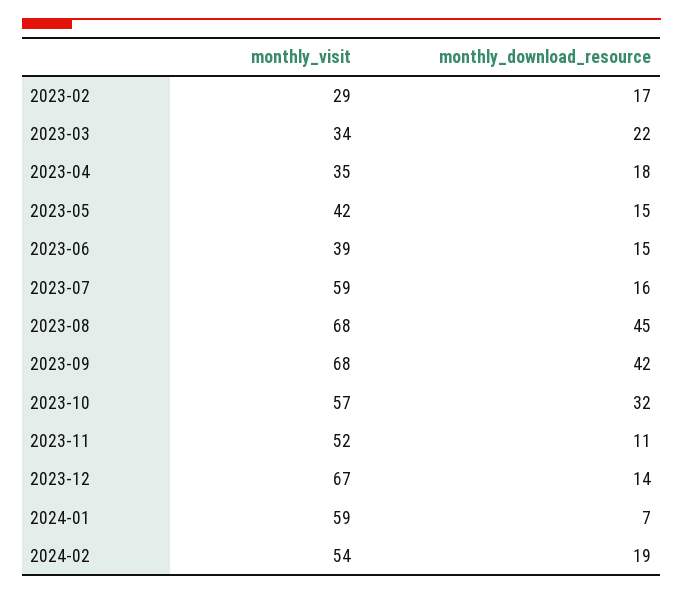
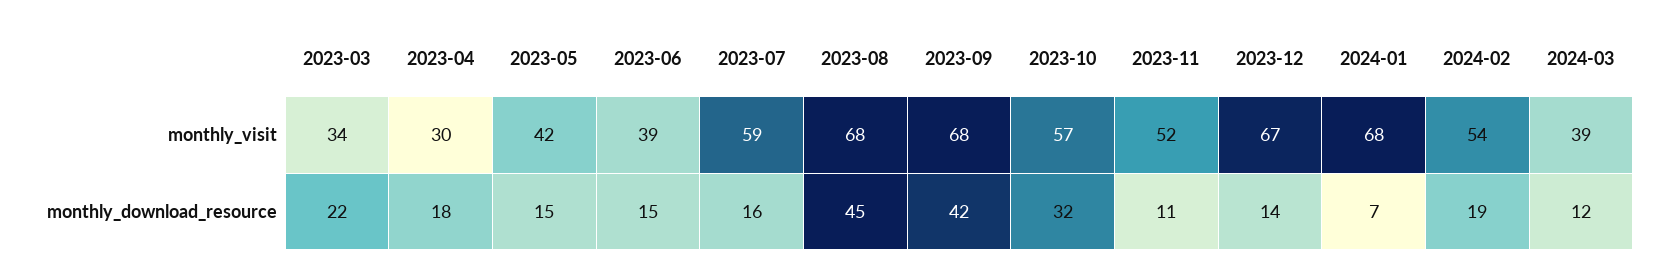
monthly_visit, 2023-02: 29 -> none
monthly_download_resource, 2023-02: 17 -> none
monthly_visit, 2023-04: 35 -> 30
monthly_visit, 2024-01: 59 -> 68
monthly_visit, 2024-03: none -> 39
monthly_download_resource, 2024-03: none -> 12

